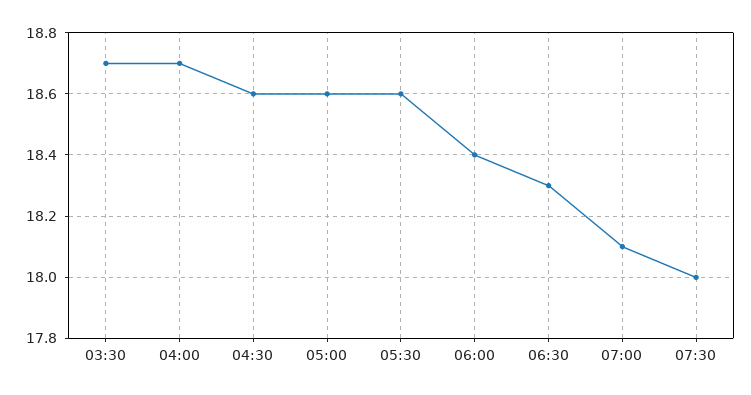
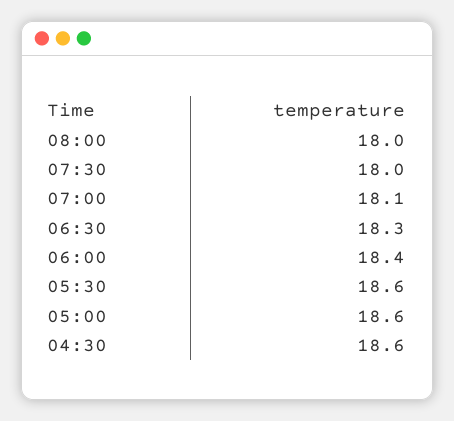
03:30: 18.7 -> none
04:00: 18.7 -> none
08:00: none -> 18

